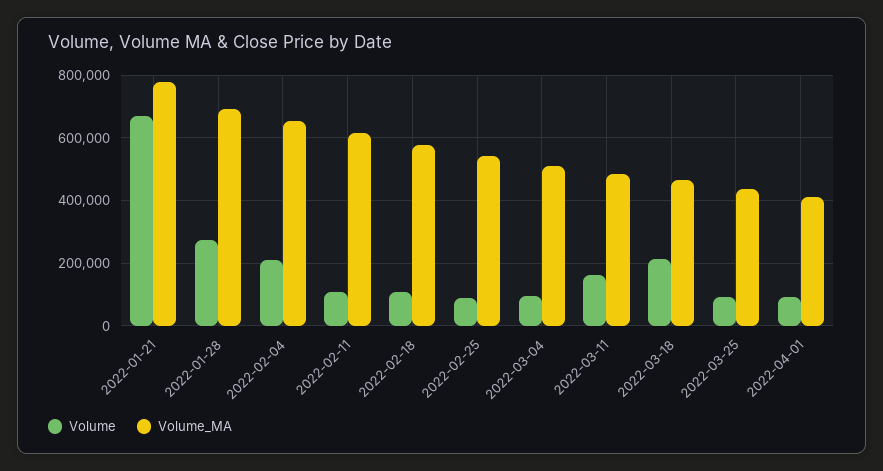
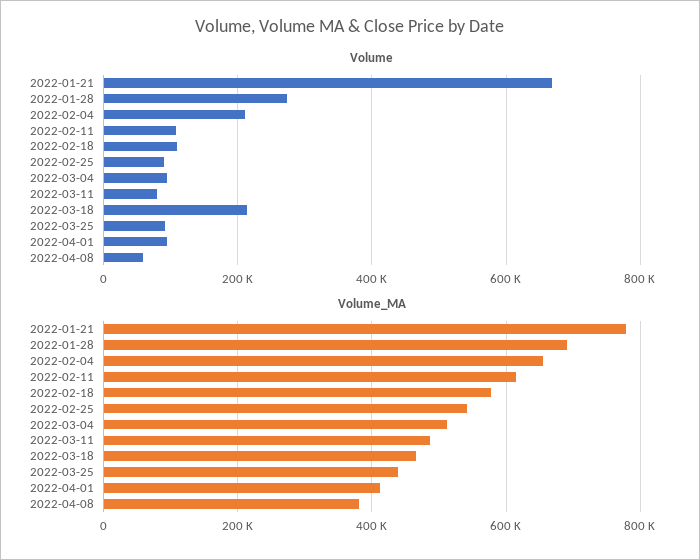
Volume, 2022-03-11: 160000 -> 80000
Volume, 2022-04-08: none -> 60000
Volume_MA, 2022-04-08: none -> 380000

